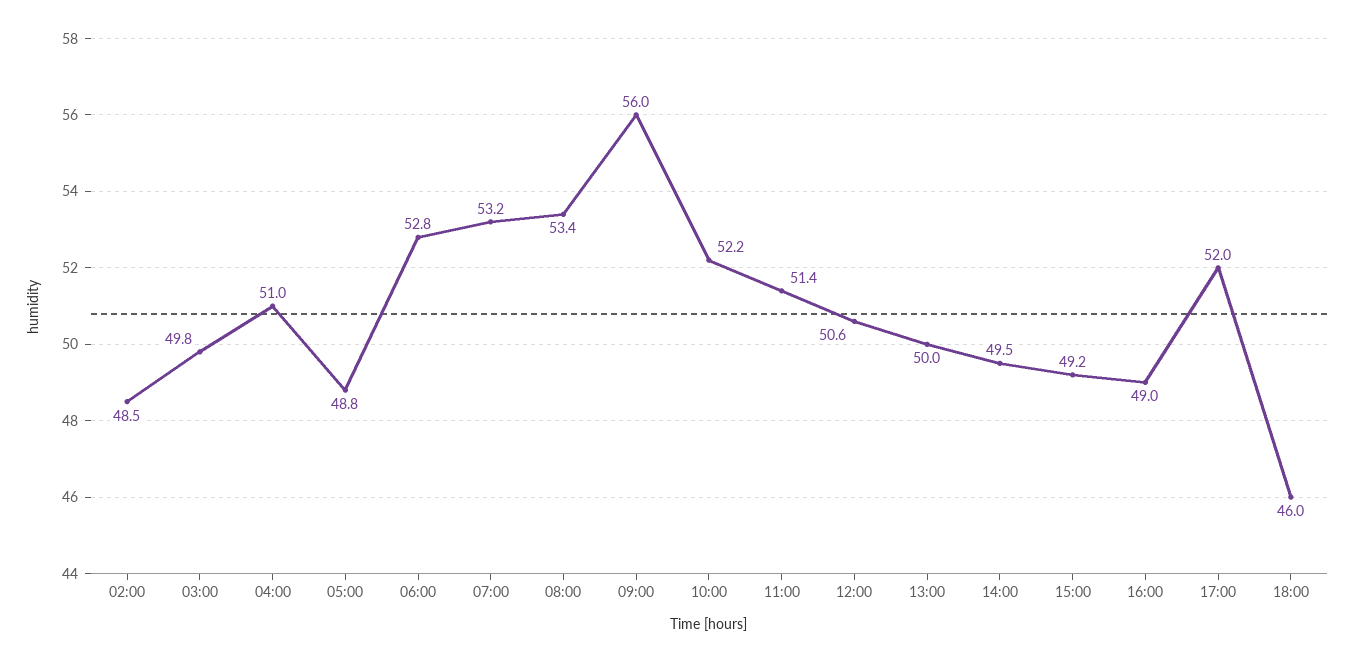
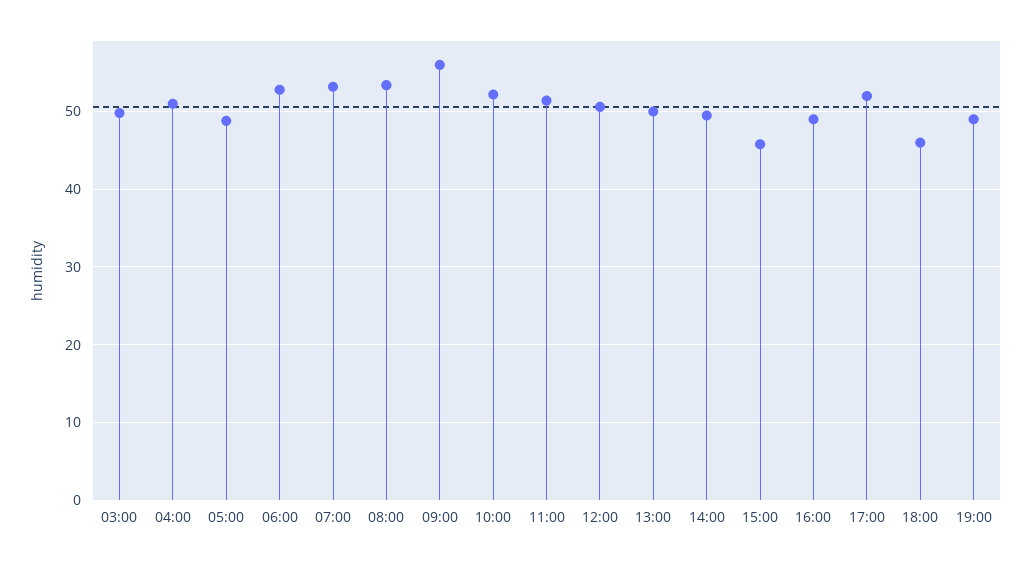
02:00: 48.5 -> none
15:00: 49.2 -> 46
19:00: none -> 49

